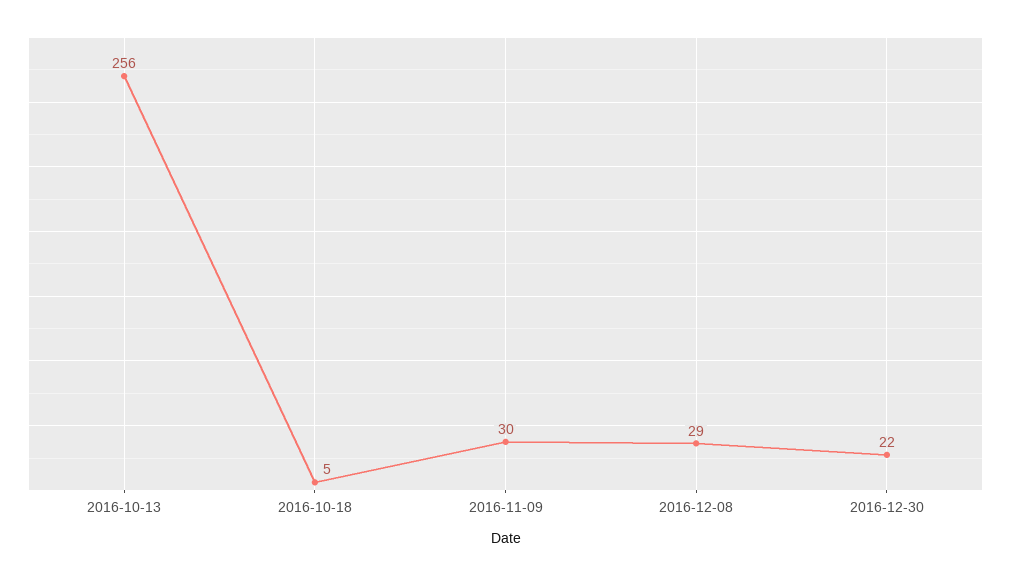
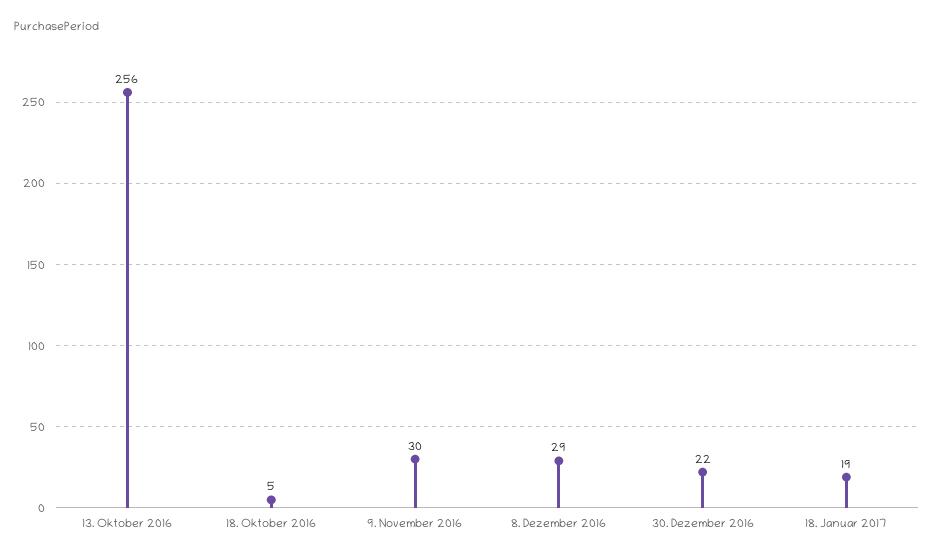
18. Januar 2017: none -> 19

